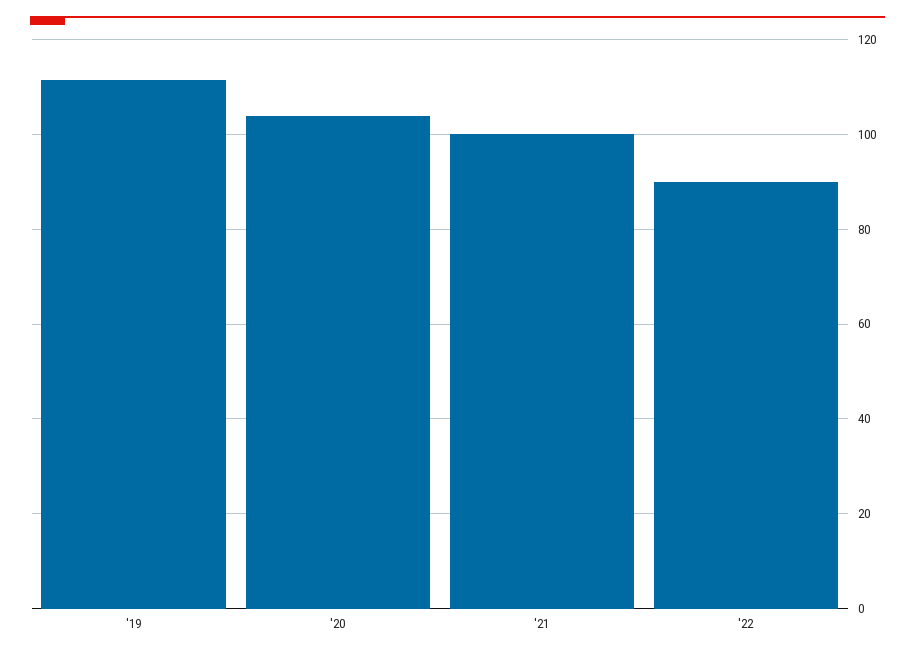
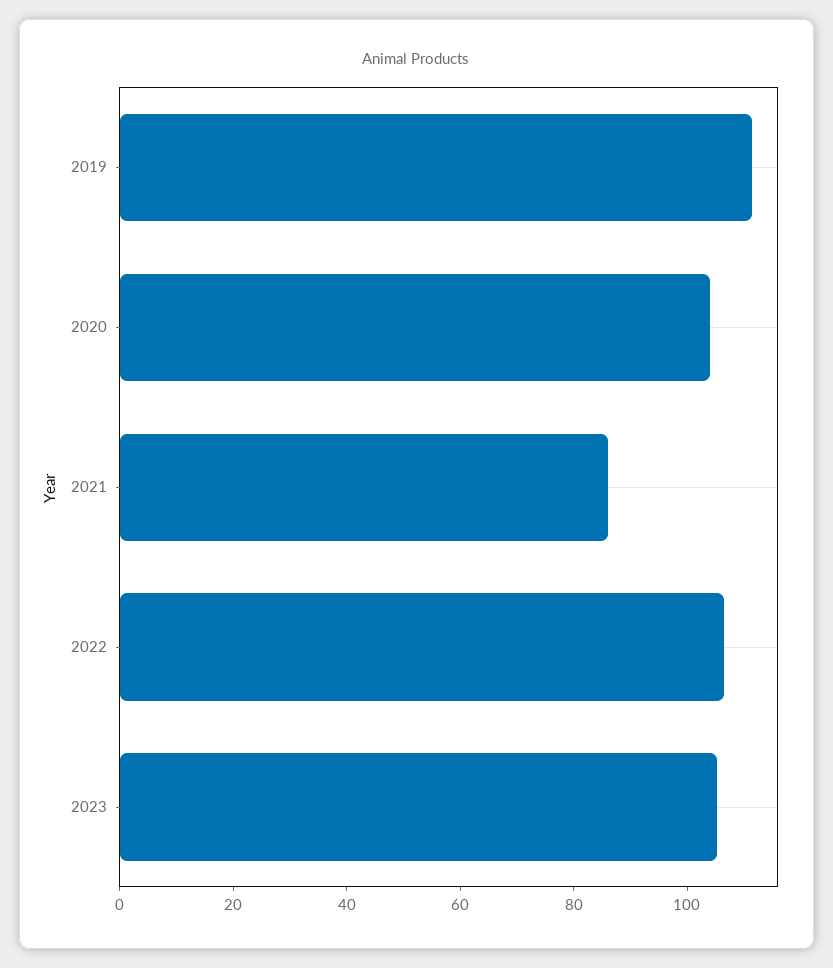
'21: 100 -> 85
'22: 90 -> 105
2023: none -> 105

